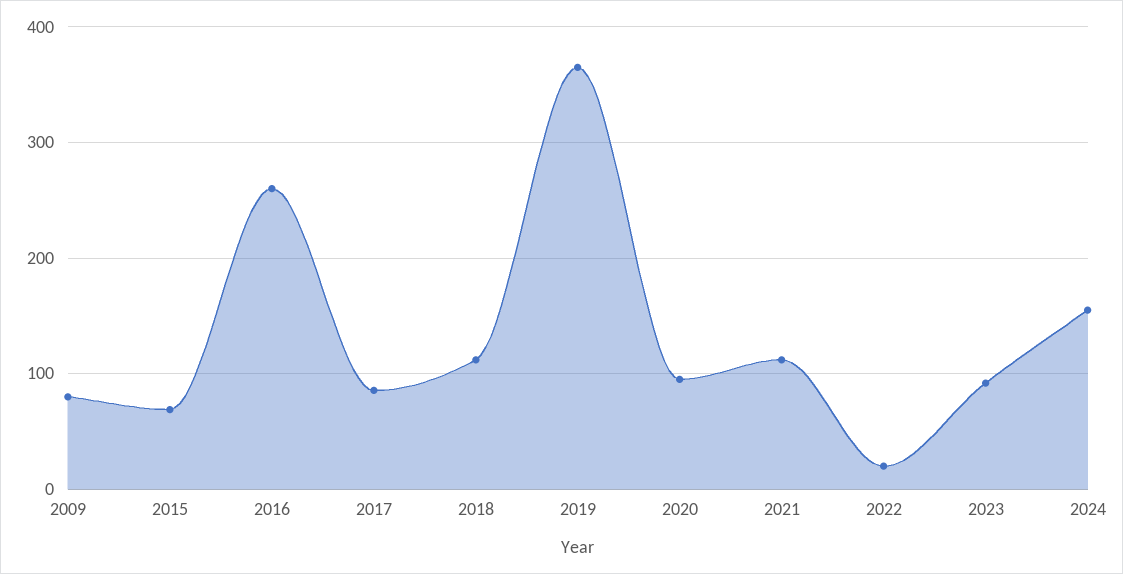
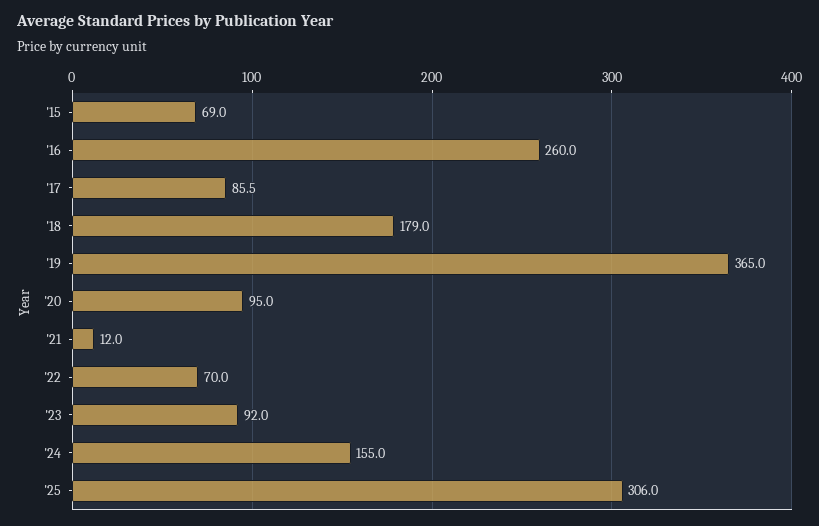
2009: 80 -> none
2018: 110 -> 179
2021: 110 -> 12
2022: 20 -> 70
'25: none -> 306

